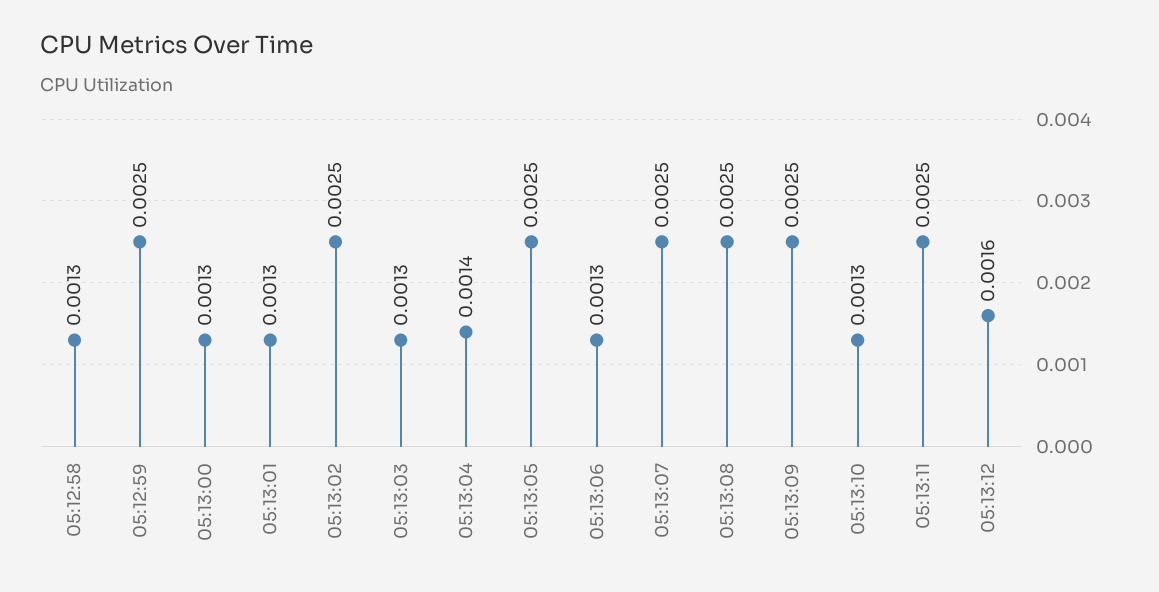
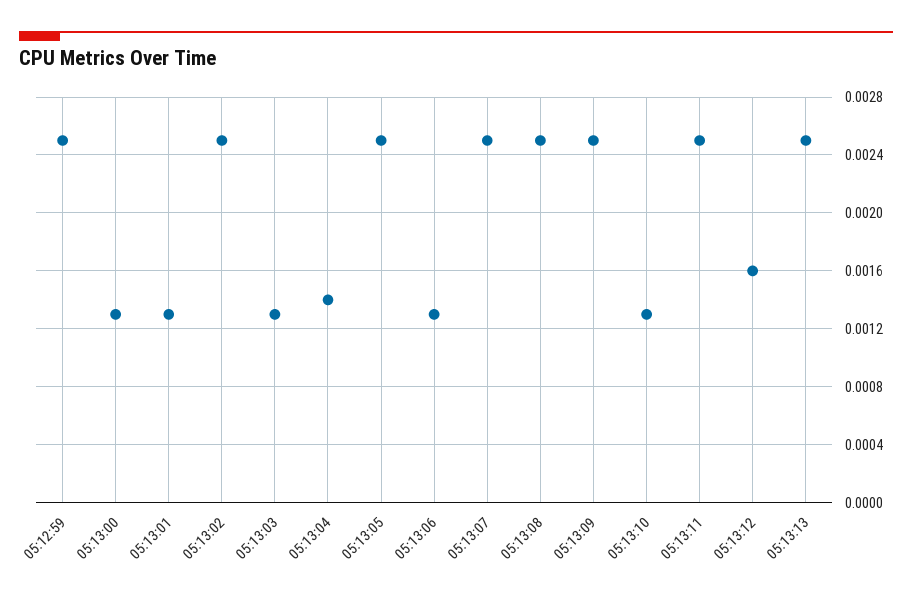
05:12:58: 0.0013 -> none
05:13:13: none -> 0.0025

